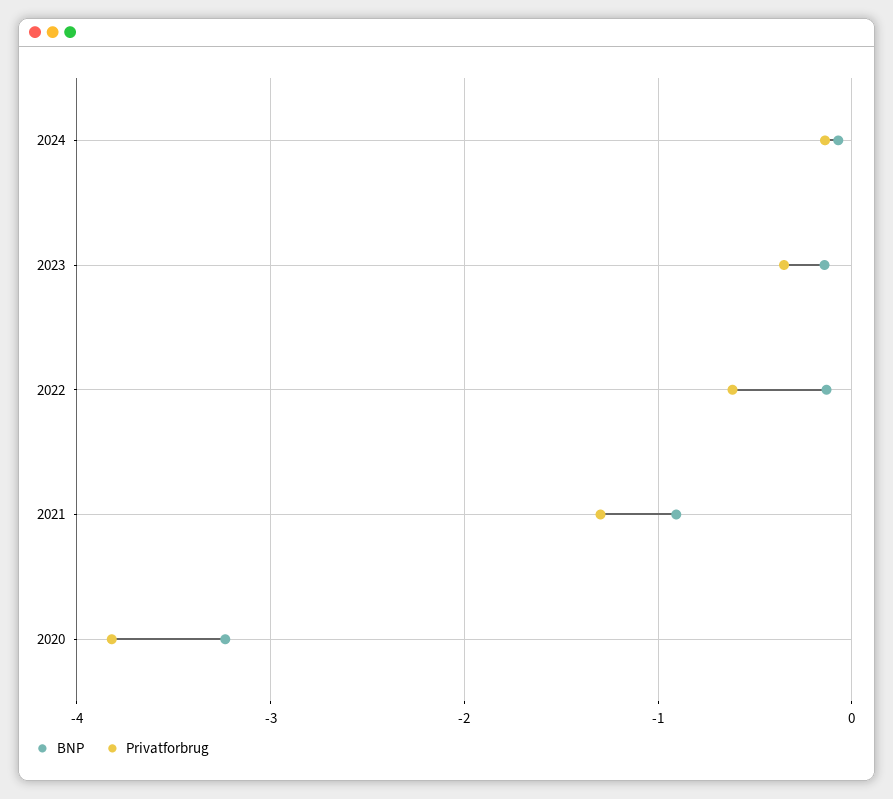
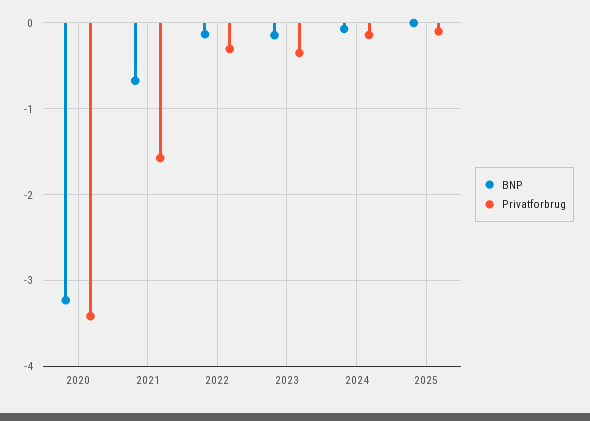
Privatforbrug, 2022: -0.6 -> -0.3
BNP, 2021: -0.9 -> -0.7
Privatforbrug, 2021: -1.3 -> -1.6
Privatforbrug, 2020: -3.8 -> -3.4
BNP, 2025: none -> 0
Privatforbrug, 2025: none -> -0.1

